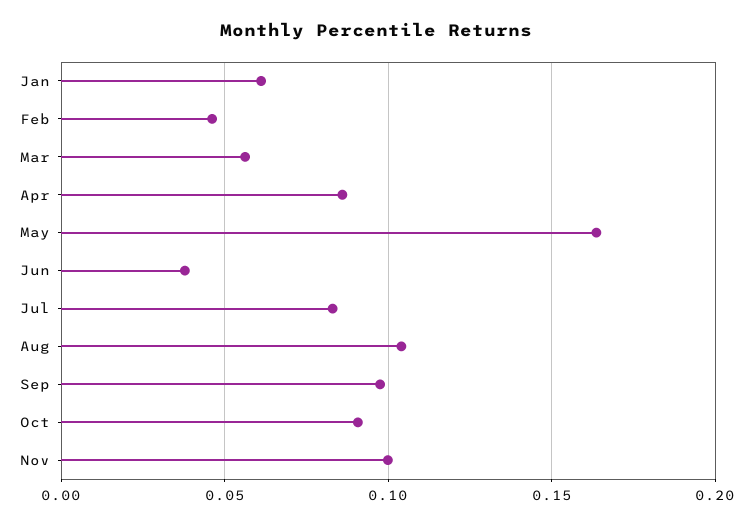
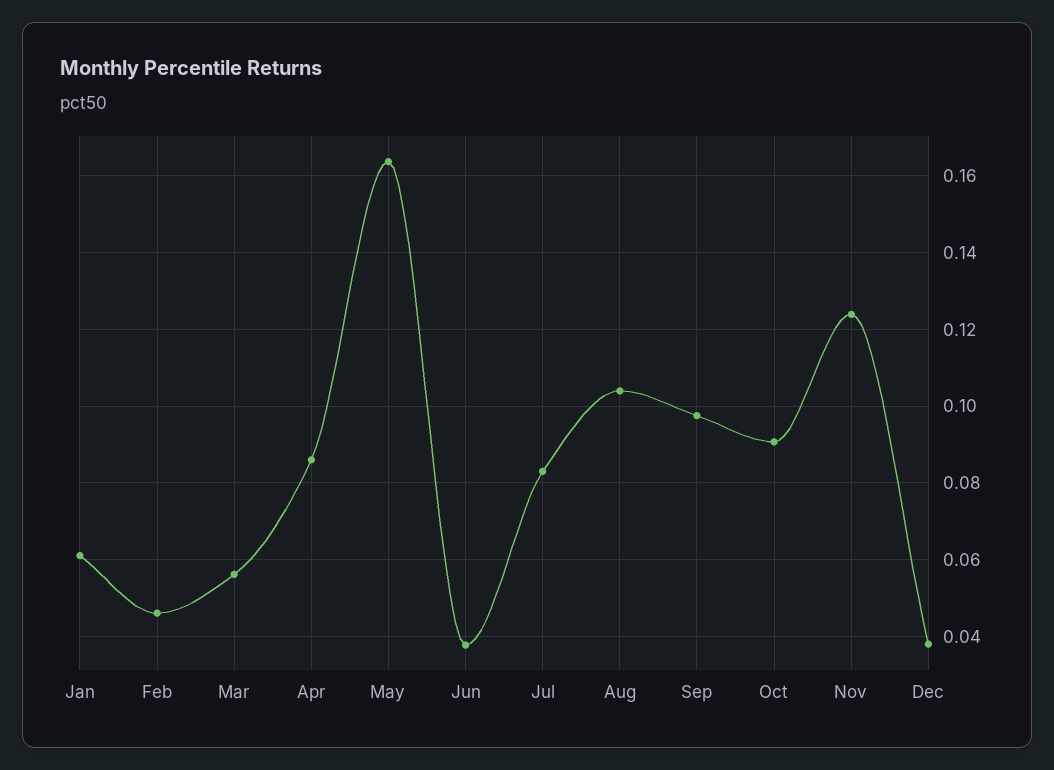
Nov: 0.1 -> 0.124
Dec: none -> 0.038

